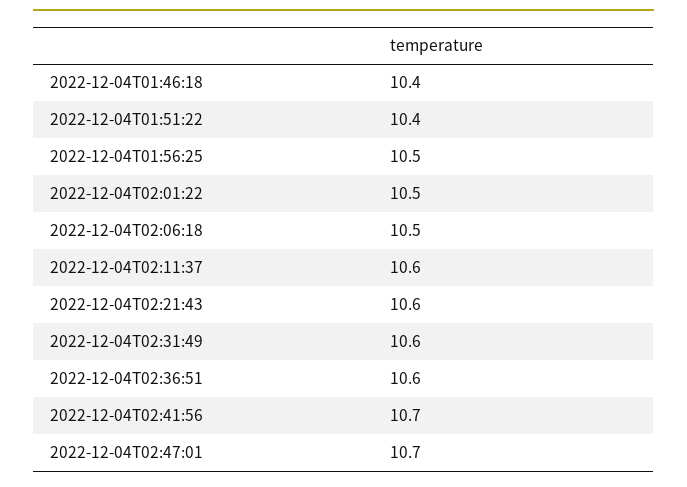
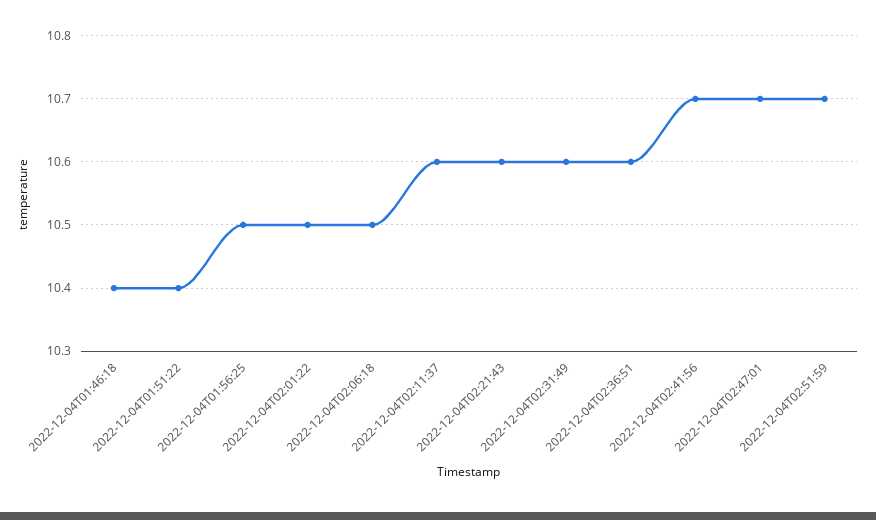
2022-12-04T02:51:59: none -> 10.7

